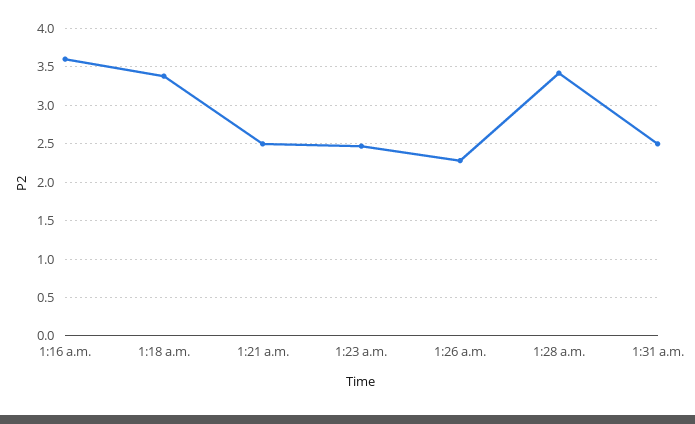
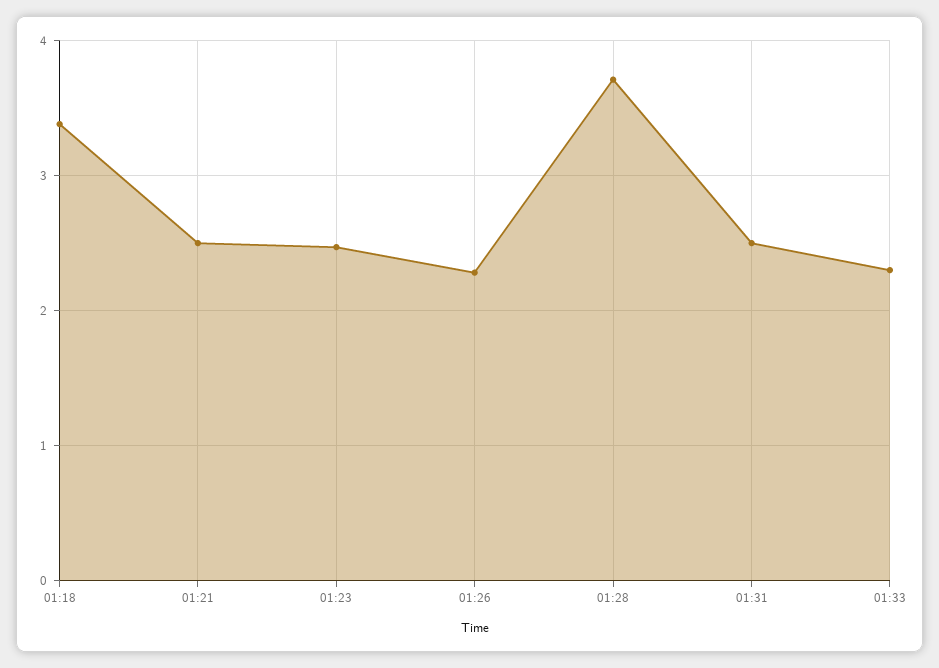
1:16 a.m.: 3.6 -> none
1:28 a.m.: 3.4 -> 3.7
01:33: none -> 2.3

